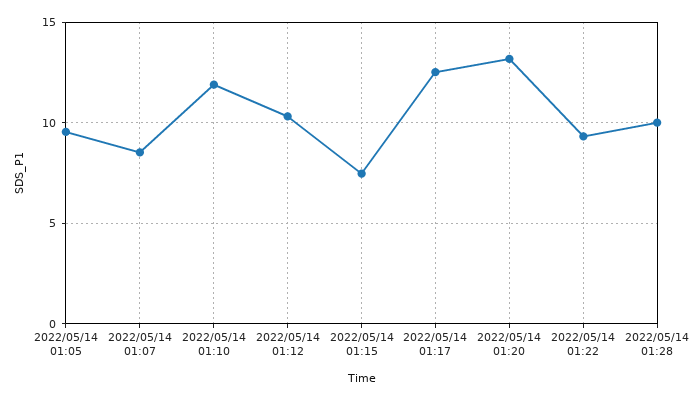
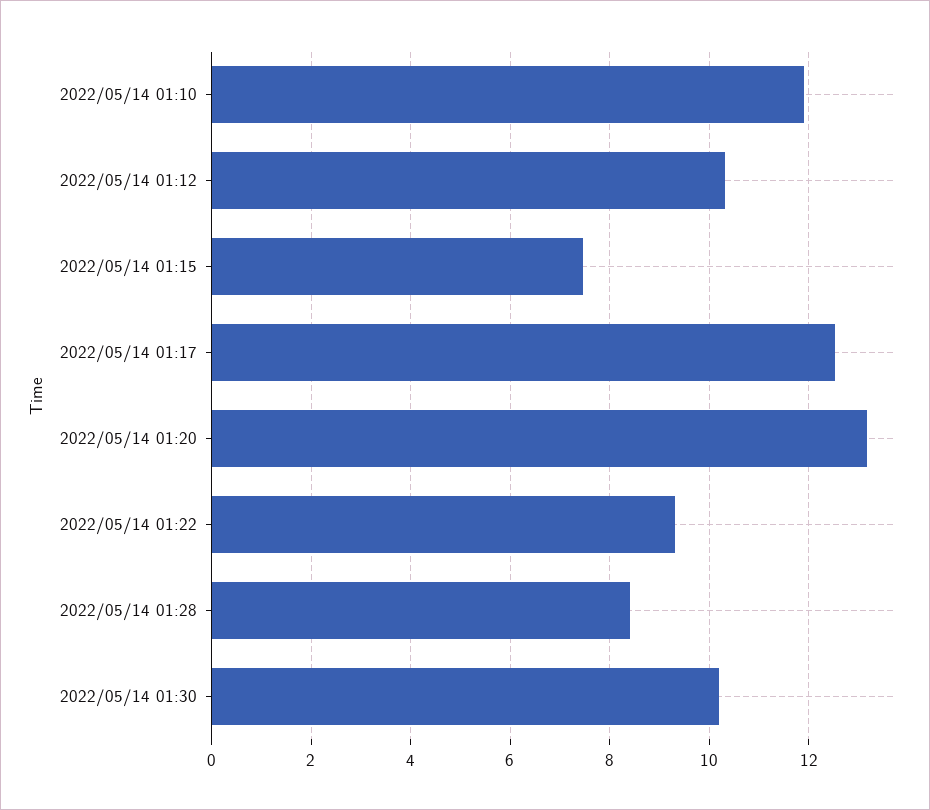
2022/05/14 01:05: 9.5 -> none
2022/05/14 01:07: 8.5 -> none
2022/05/14 01:28: 10 -> 8.4
2022/05/14 01:30: none -> 10.2

